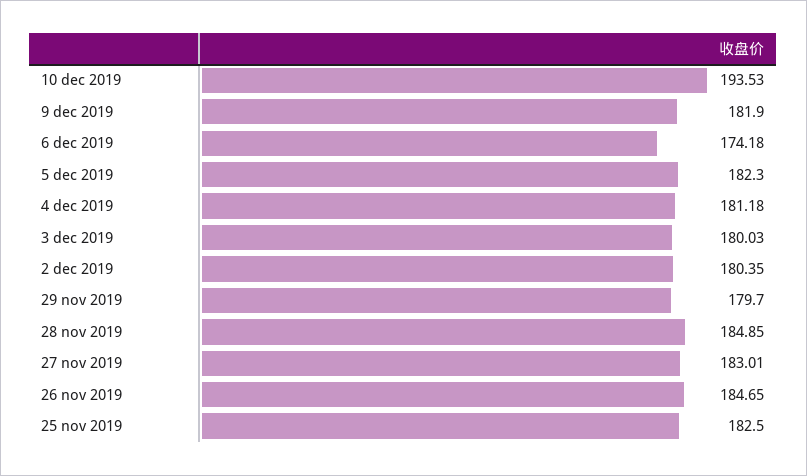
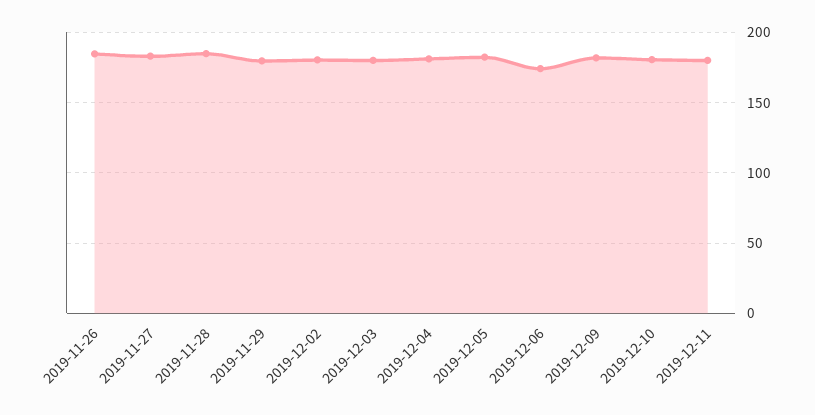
10 dec 2019: 193.53 -> 180
25 nov 2019: 182.5 -> none
2019-12-11: none -> 180

